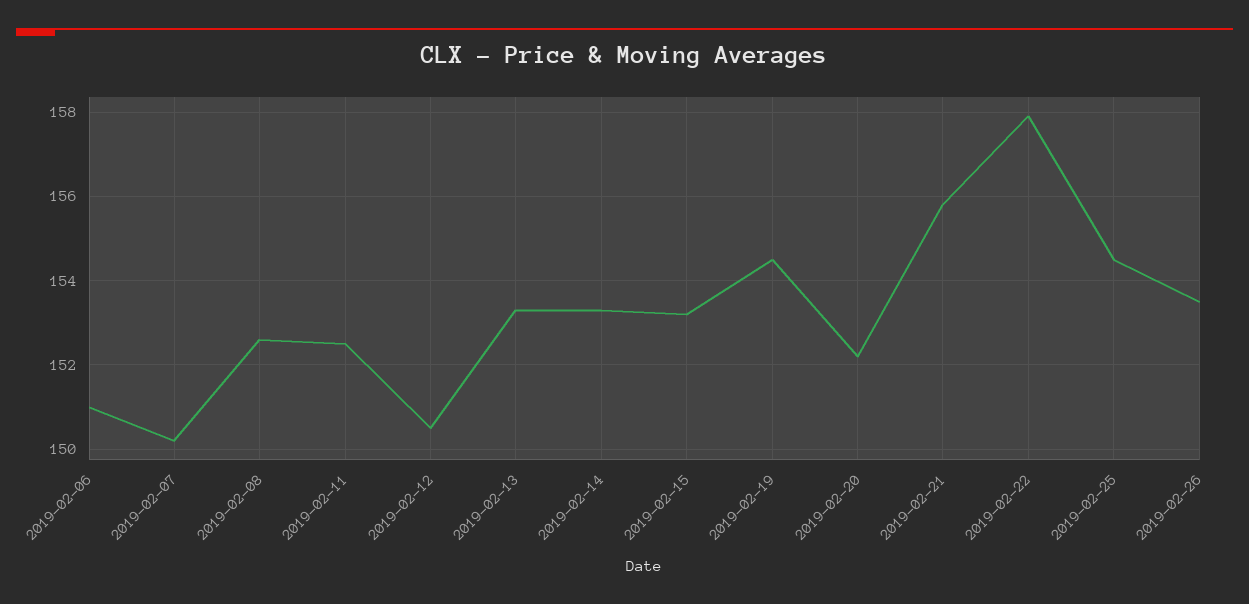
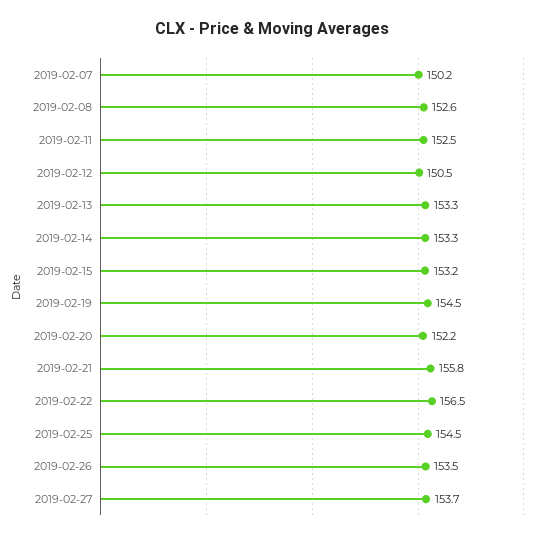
2019-02-06: 151 -> none
2019-02-22: 158 -> 156.5
2019-02-27: none -> 153.7

